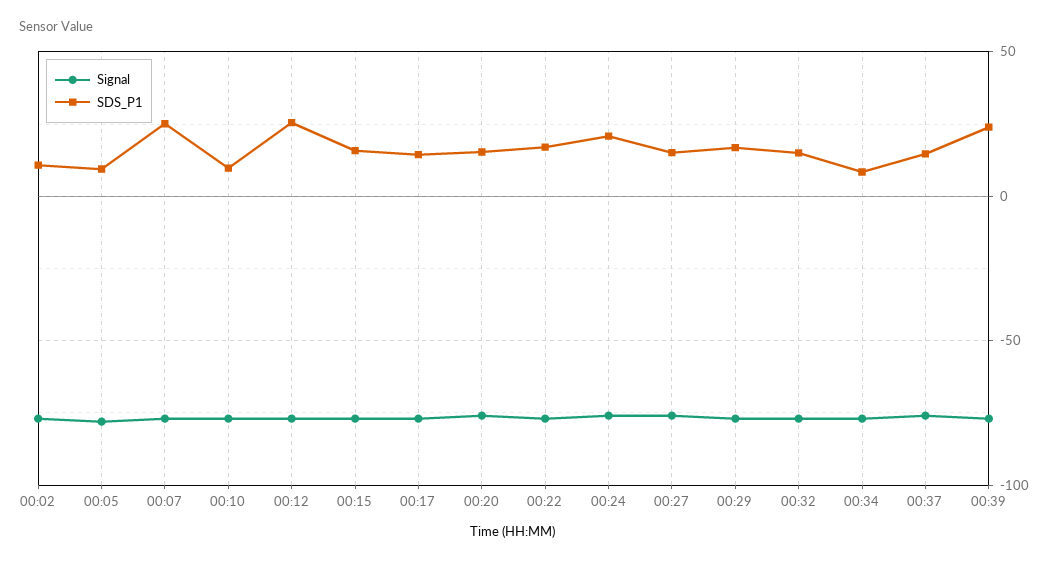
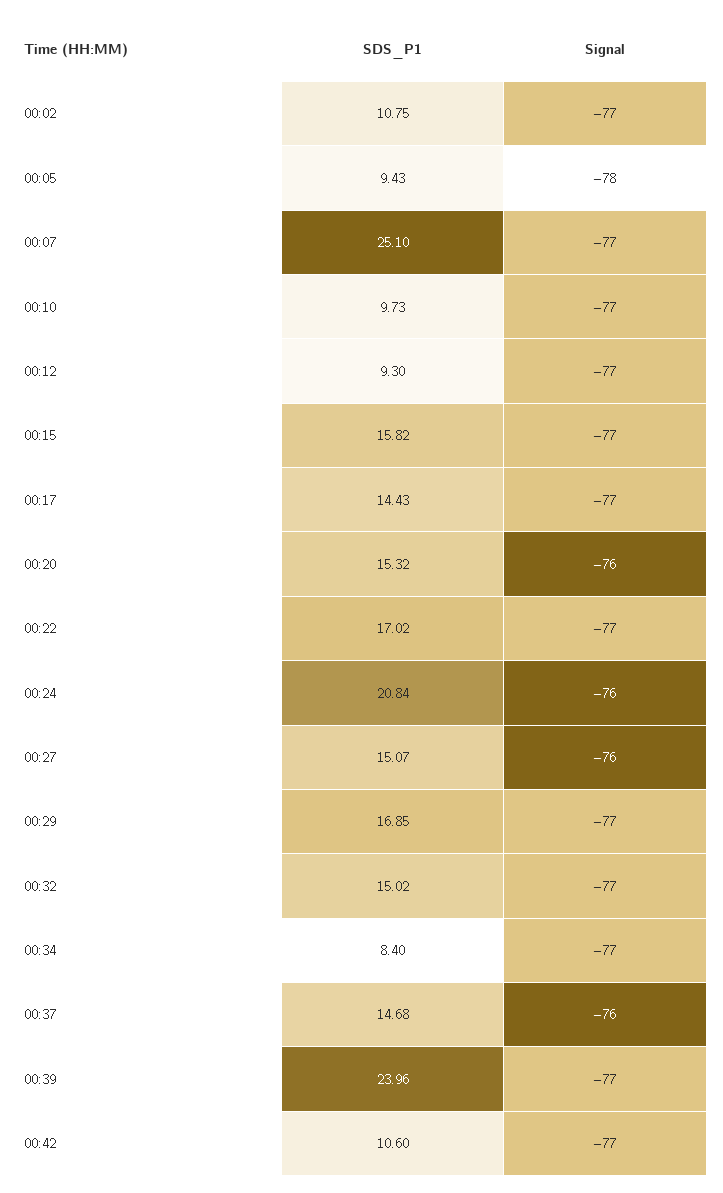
SDS_P1, 00:12: 25 -> 9.3
SDS_P1, 00:42: none -> 10.6
Signal, 00:42: none -> -77

